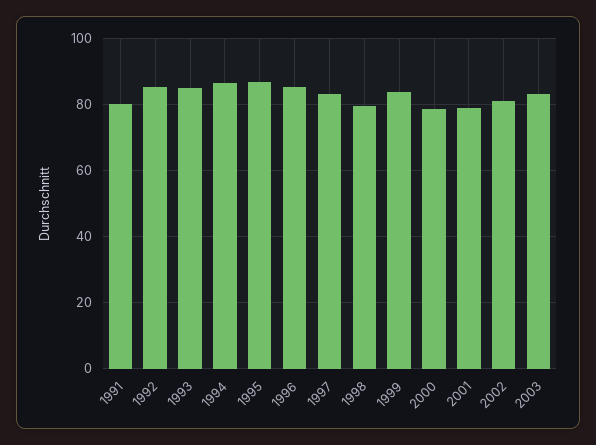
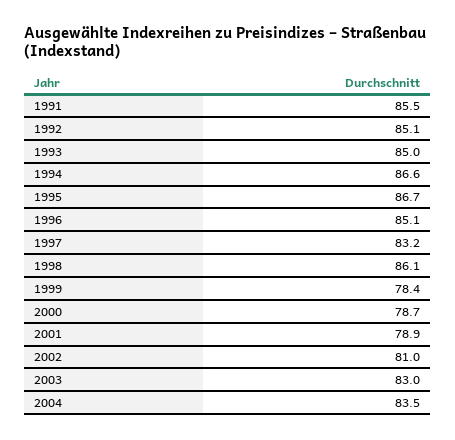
1991: 80 -> 85.5
1998: 80 -> 86.1
1999: 84 -> 78.4
2004: none -> 83.5

